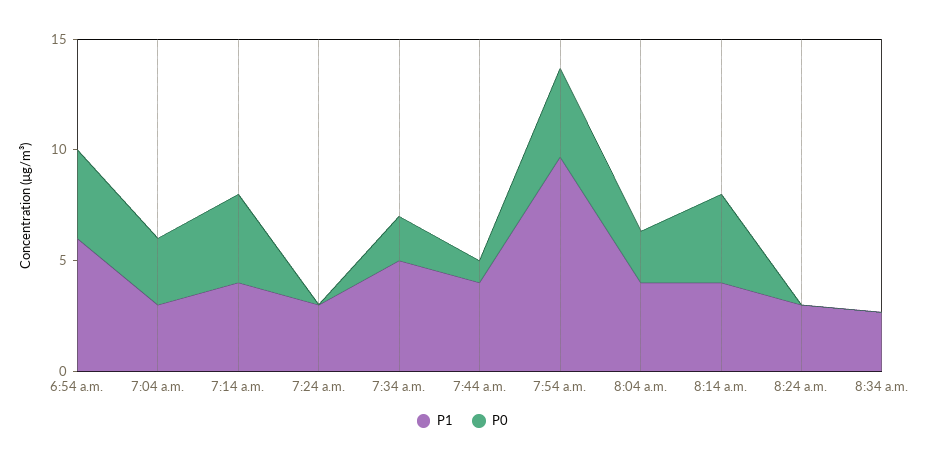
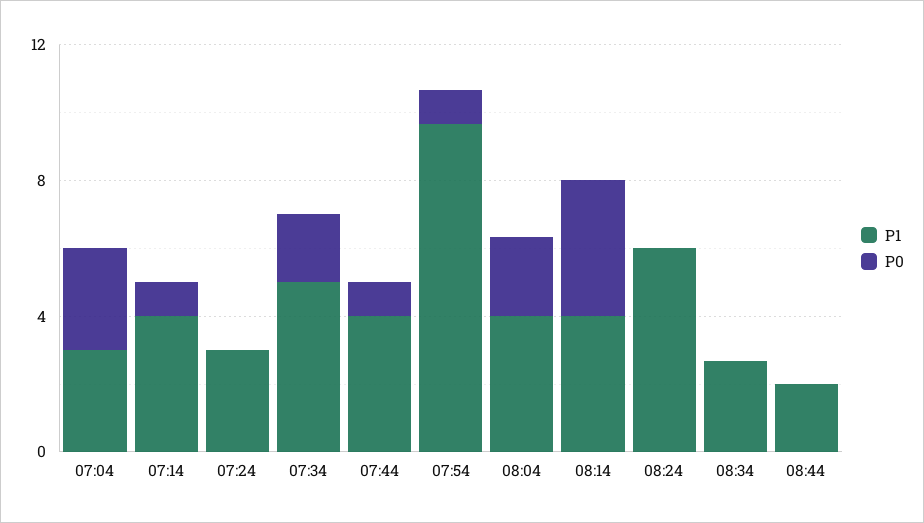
P1, 6:54 a.m.: 6 -> none
P0, 6:54 a.m.: 4 -> none
P0, 7:14 a.m.: 4 -> 1
P0, 7:54 a.m.: 4 -> 1
P1, 8:24 a.m.: 3 -> 6
P1, 08:44: none -> 2
P0, 08:44: none -> 0

